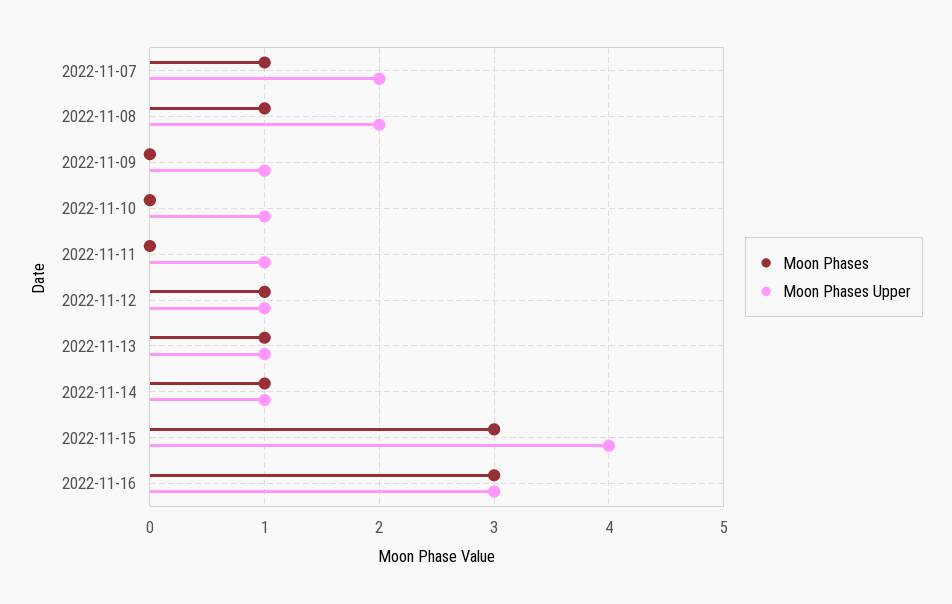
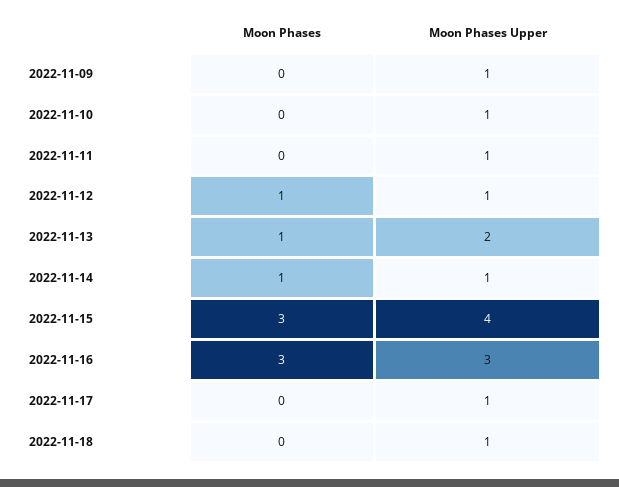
Moon Phases, 2022-11-07: 1 -> none
Moon Phases Upper, 2022-11-07: 2 -> none
Moon Phases, 2022-11-08: 1 -> none
Moon Phases Upper, 2022-11-08: 2 -> none
Moon Phases Upper, 2022-11-13: 1 -> 2
Moon Phases, 2022-11-17: none -> 0
Moon Phases Upper, 2022-11-17: none -> 1
Moon Phases, 2022-11-18: none -> 0
Moon Phases Upper, 2022-11-18: none -> 1

